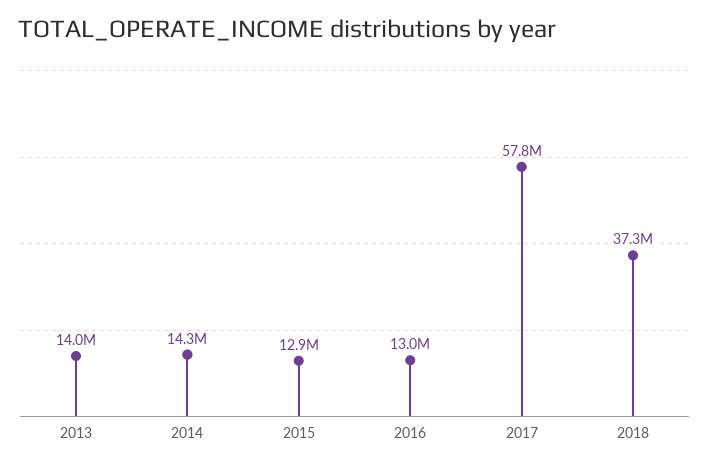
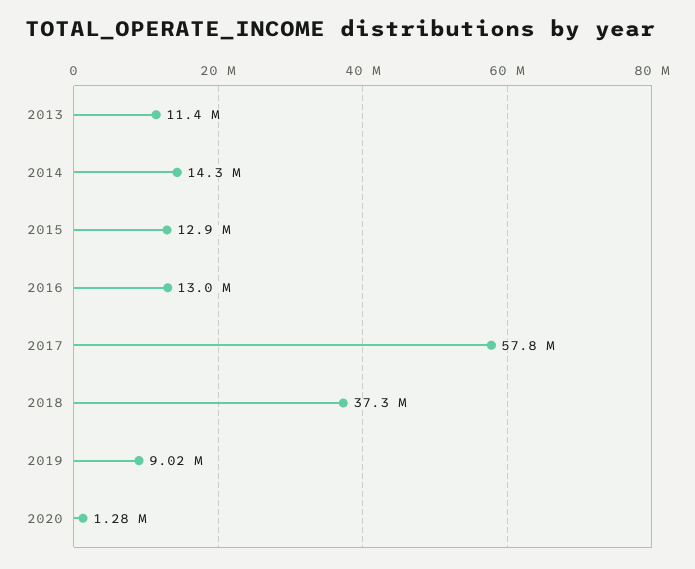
2013: 14000000 -> 11400000
2019: none -> 9020000
2020: none -> 1280000

